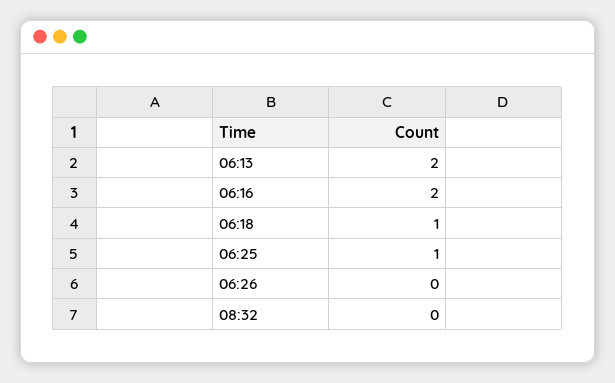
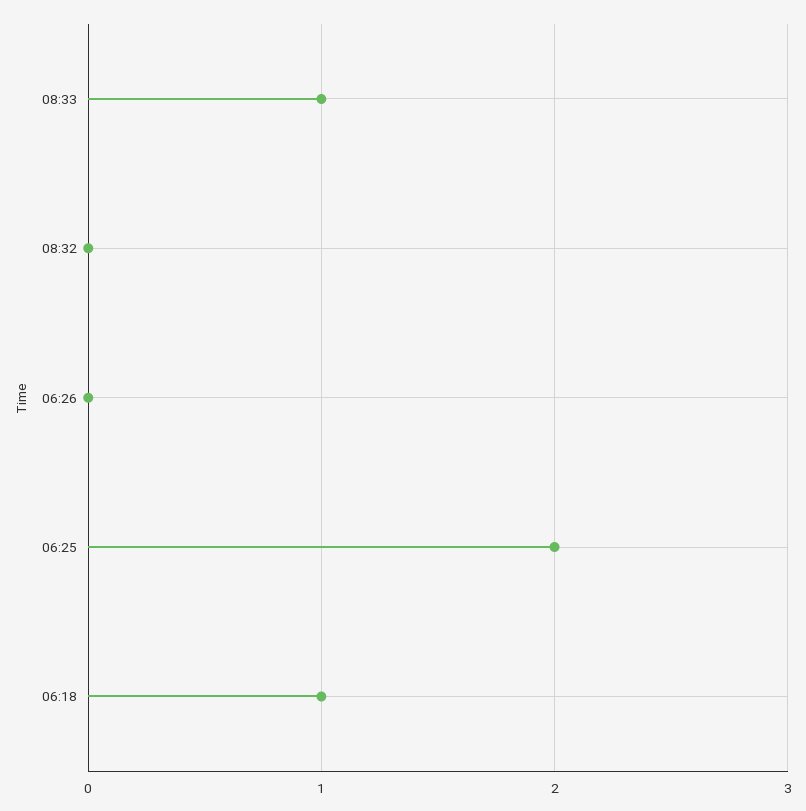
06:13: 2 -> none
06:16: 2 -> none
06:25: 1 -> 2
08:33: none -> 1

